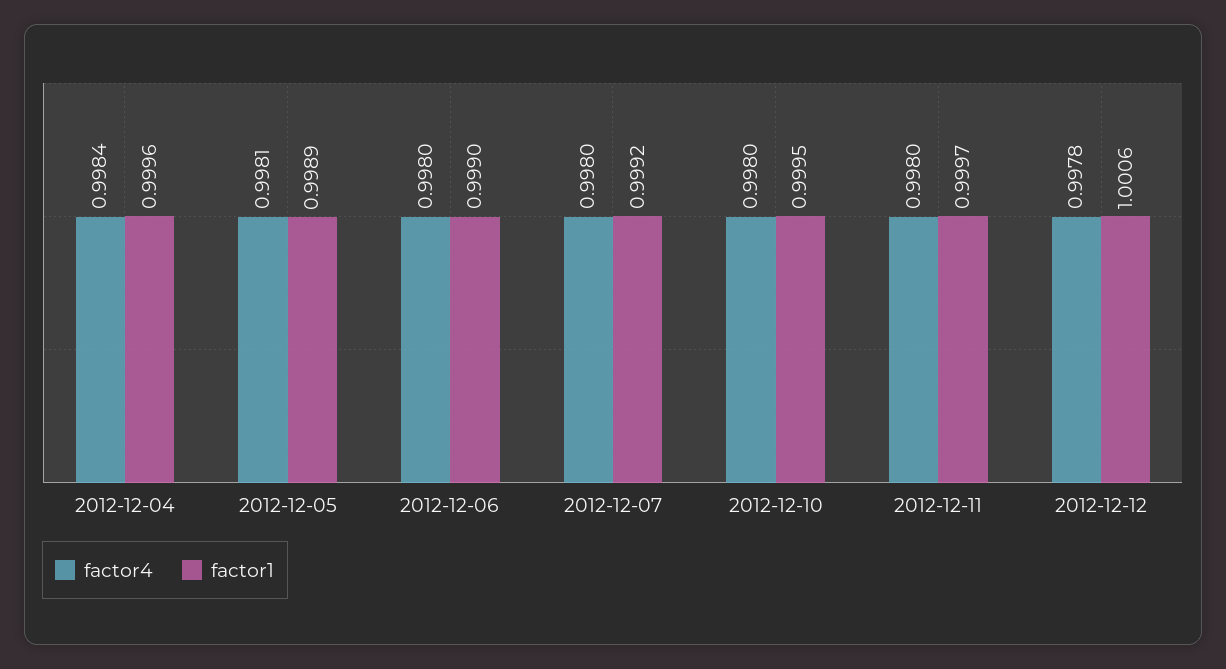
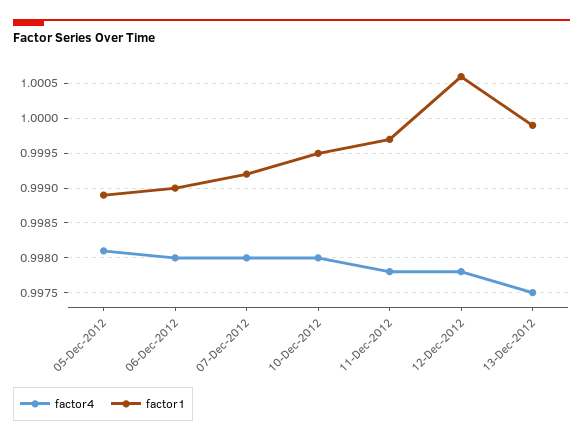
factor4, 2012-12-04: 0.9984 -> none
factor1, 2012-12-04: 0.9996 -> none
factor4, 2012-12-11: 0.998 -> 0.9978
factor4, 13-Dec-2012: none -> 0.9975
factor1, 13-Dec-2012: none -> 0.9999

